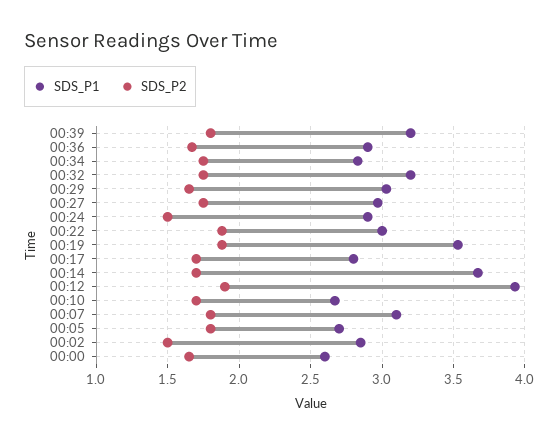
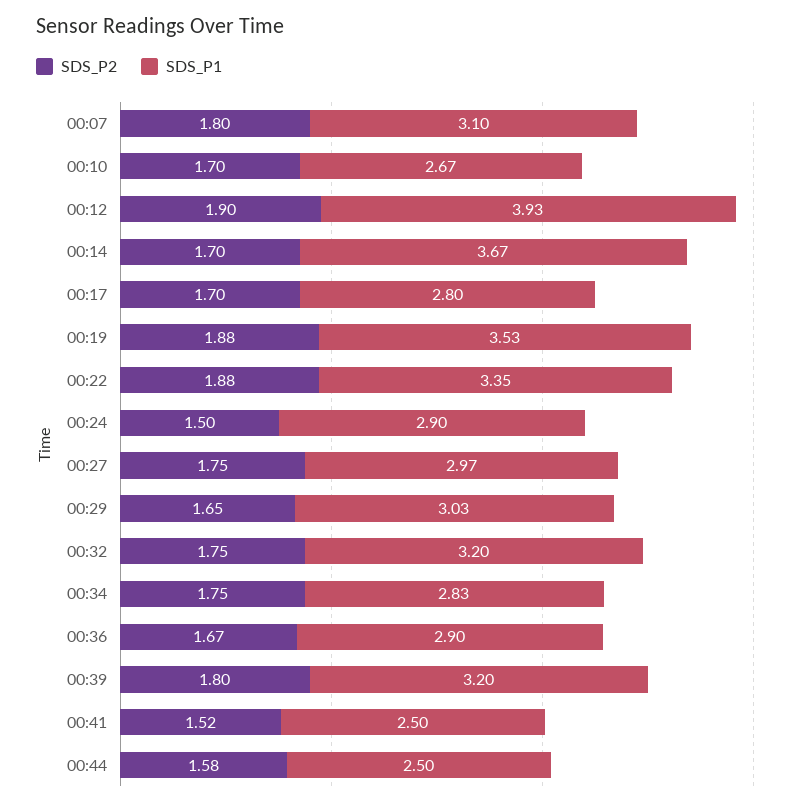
SDS_P1, 00:22: 3 -> 3.35
SDS_P1, 00:05: 2.7 -> none
SDS_P2, 00:05: 1.8 -> none
SDS_P1, 00:02: 2.85 -> none
SDS_P2, 00:02: 1.5 -> none
SDS_P1, 00:00: 2.6 -> none
SDS_P2, 00:00: 1.65 -> none
SDS_P2, 00:41: none -> 1.52
SDS_P1, 00:41: none -> 2.5
SDS_P2, 00:44: none -> 1.58
SDS_P1, 00:44: none -> 2.5

